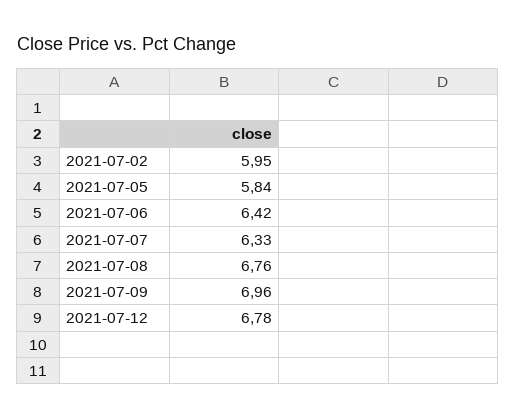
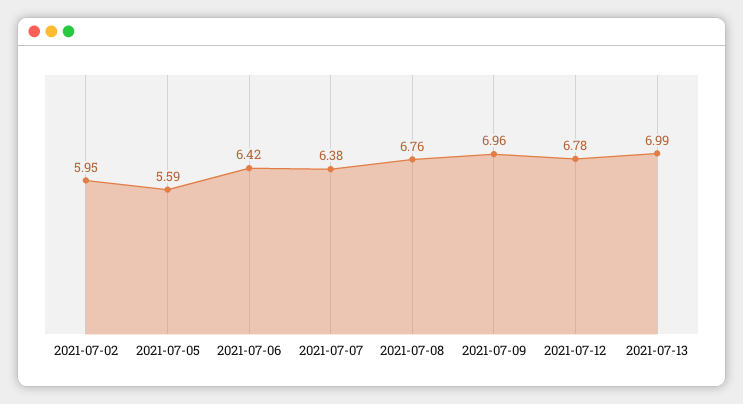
2021-07-05: 5.84 -> 5.59
2021-07-07: 6.33 -> 6.38
2021-07-13: none -> 6.99

